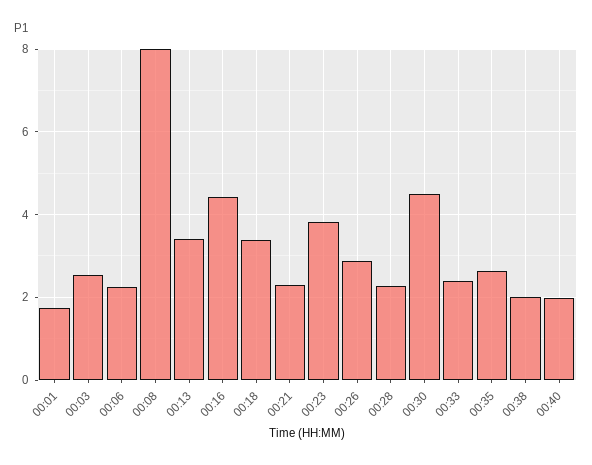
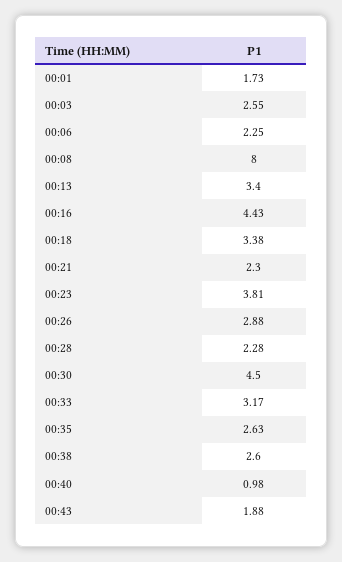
00:33: 2.4 -> 3.17
00:38: 2 -> 2.6
00:40: 2 -> 0.98
00:43: none -> 1.88

